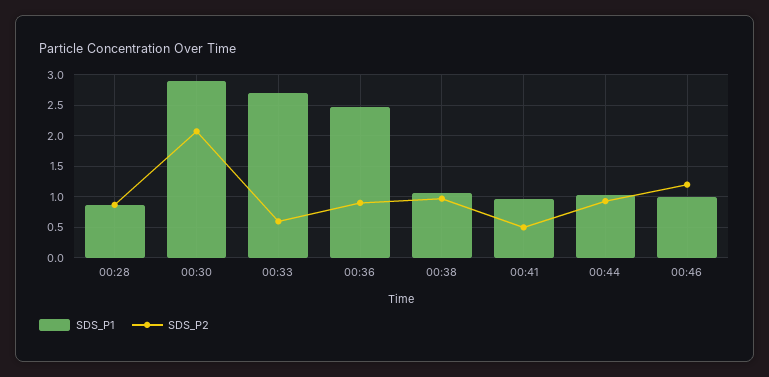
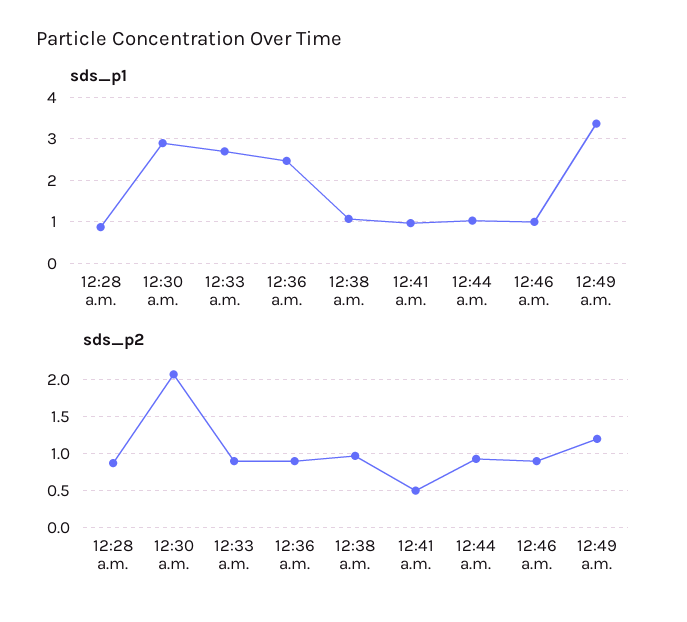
SDS_P2, 00:33: 0.6 -> 0.9
SDS_P2, 00:46: 1.2 -> 0.9
SDS_P1, 12:49 a.m.: none -> 3.4
SDS_P2, 12:49 a.m.: none -> 1.2

